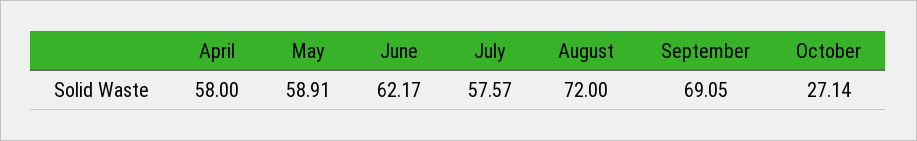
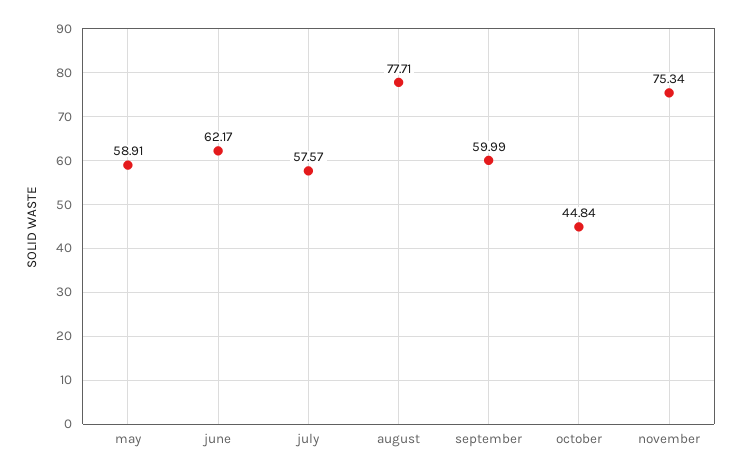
April: 58 -> none
August: 72 -> 77.71
September: 69.05 -> 59.99
October: 27.14 -> 44.84
november: none -> 75.34

